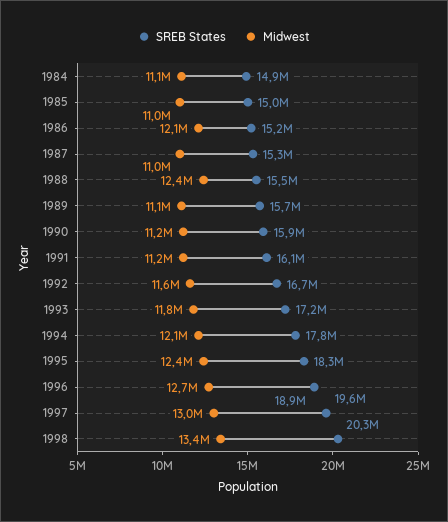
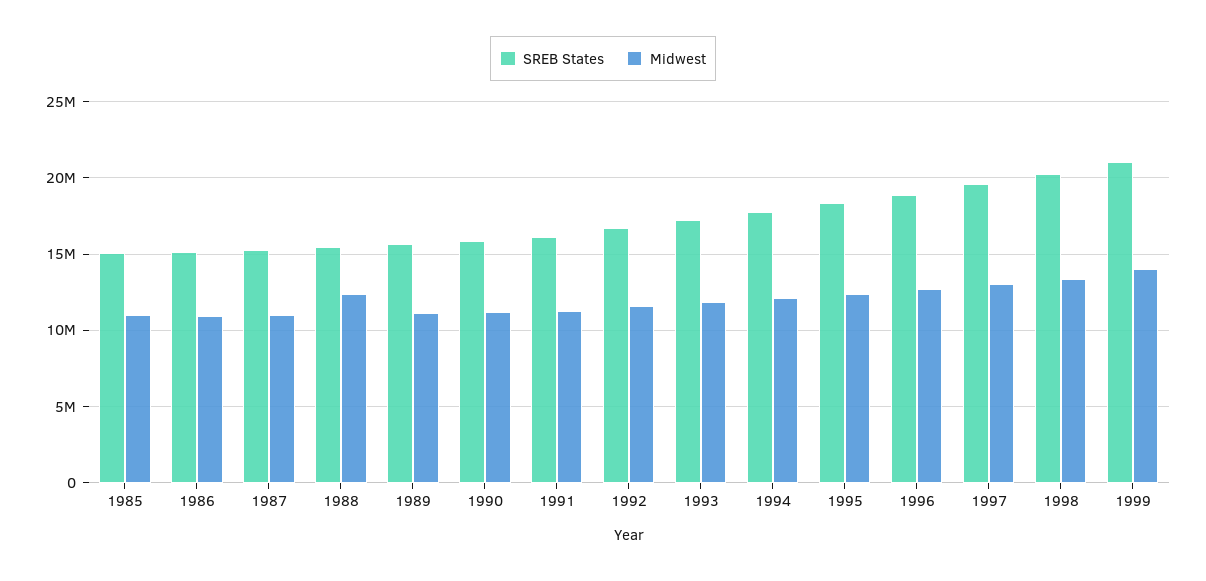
SREB States, 1984: 14900000 -> none
Midwest, 1984: 11100000 -> none
Midwest, 1986: 12100000 -> 11000000
SREB States, 1999: none -> 21000000
Midwest, 1999: none -> 14000000

